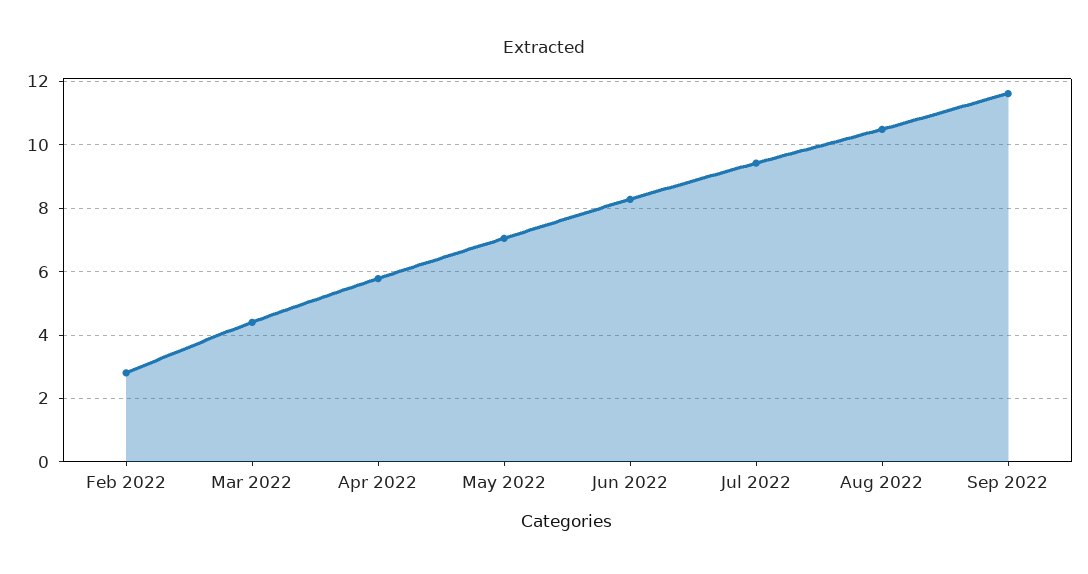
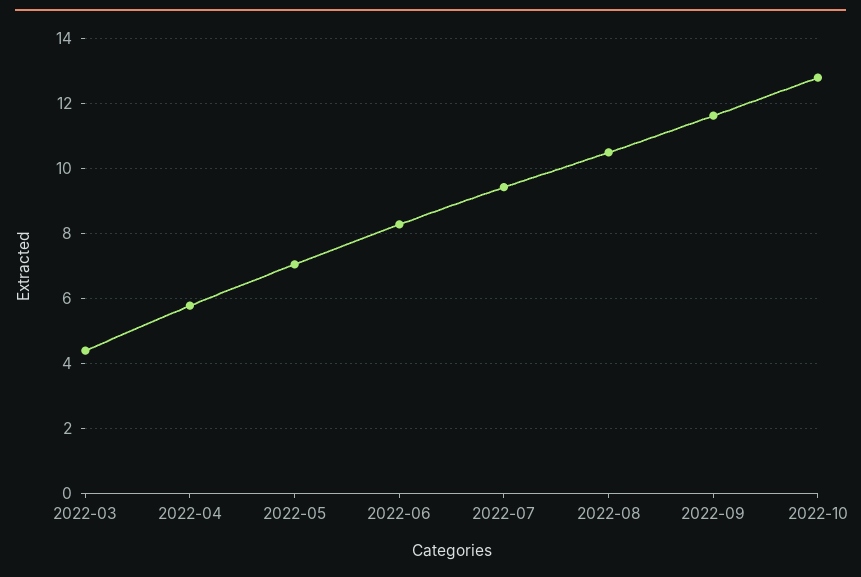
Feb 2022: 2.8 -> none
2022-10: none -> 12.8

